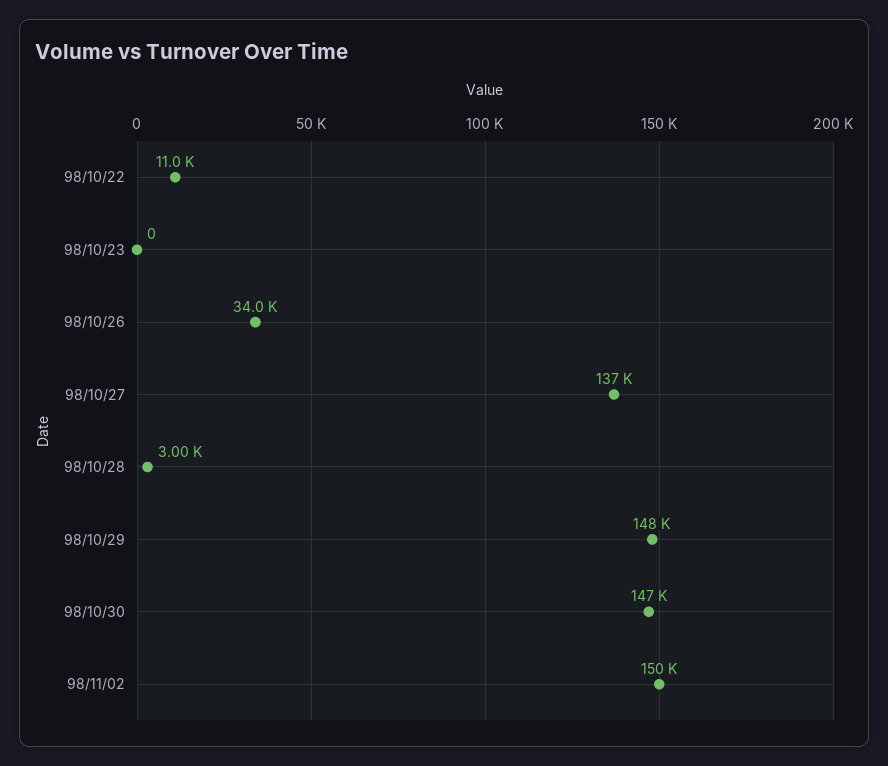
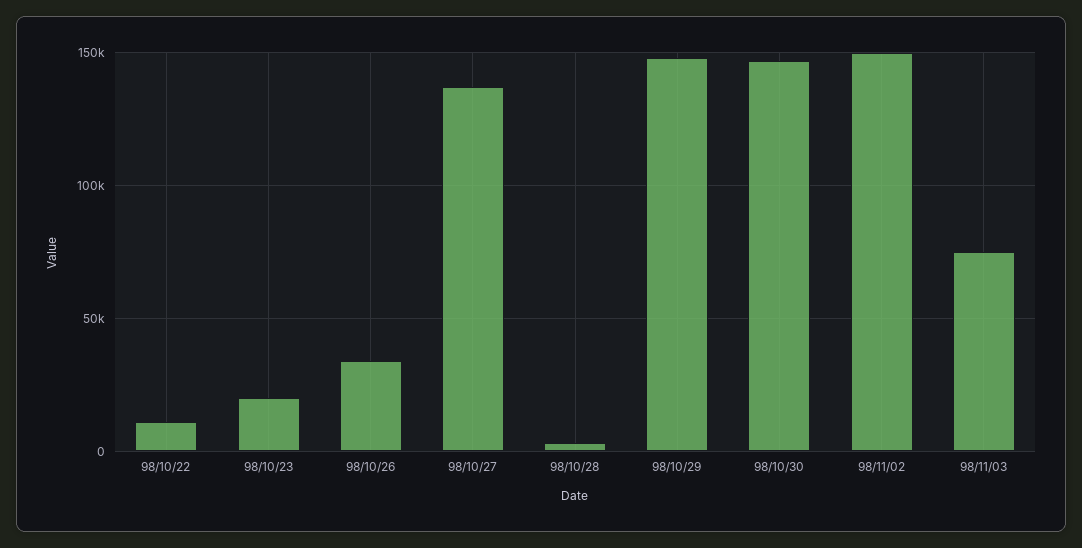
98/10/23: 0 -> 20000
98/11/03: none -> 75000

